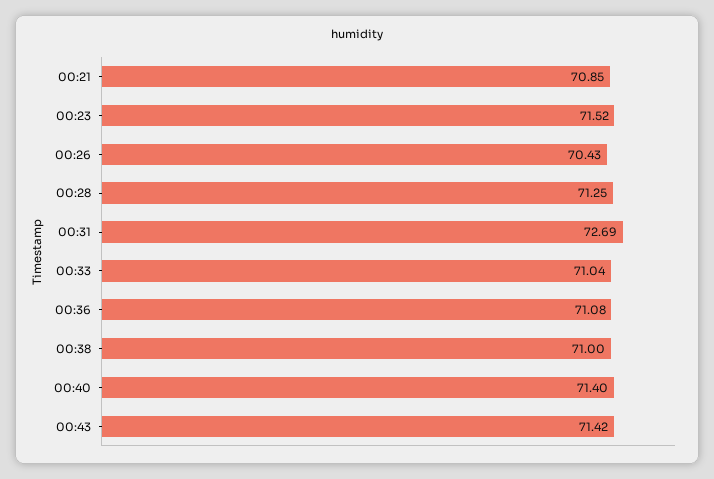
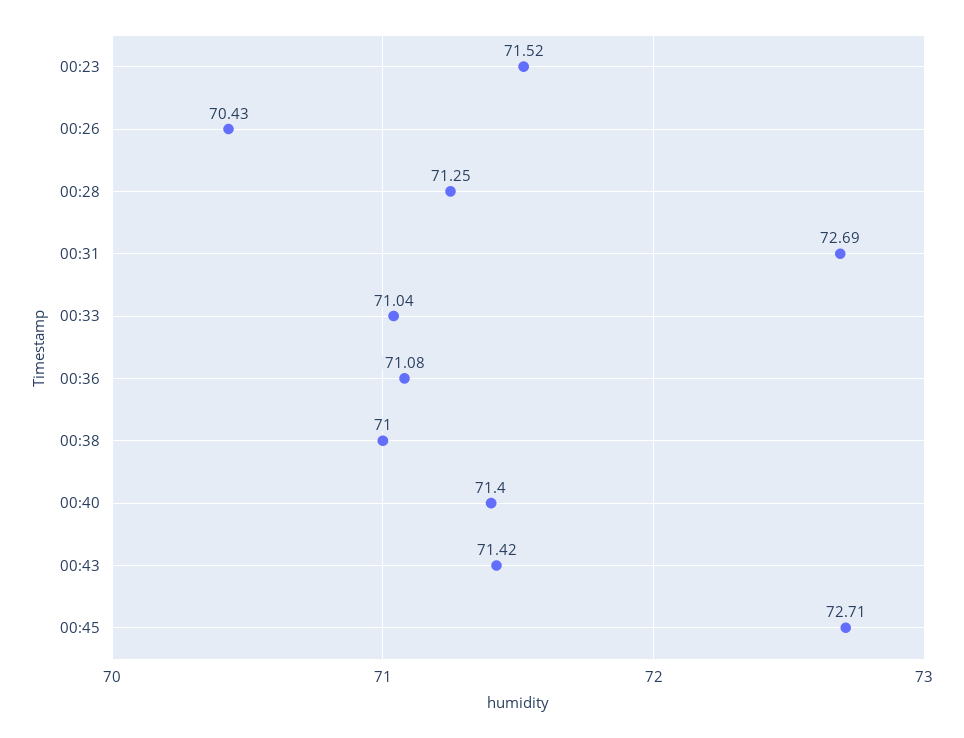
00:21: 70.85 -> none
00:45: none -> 72.71

